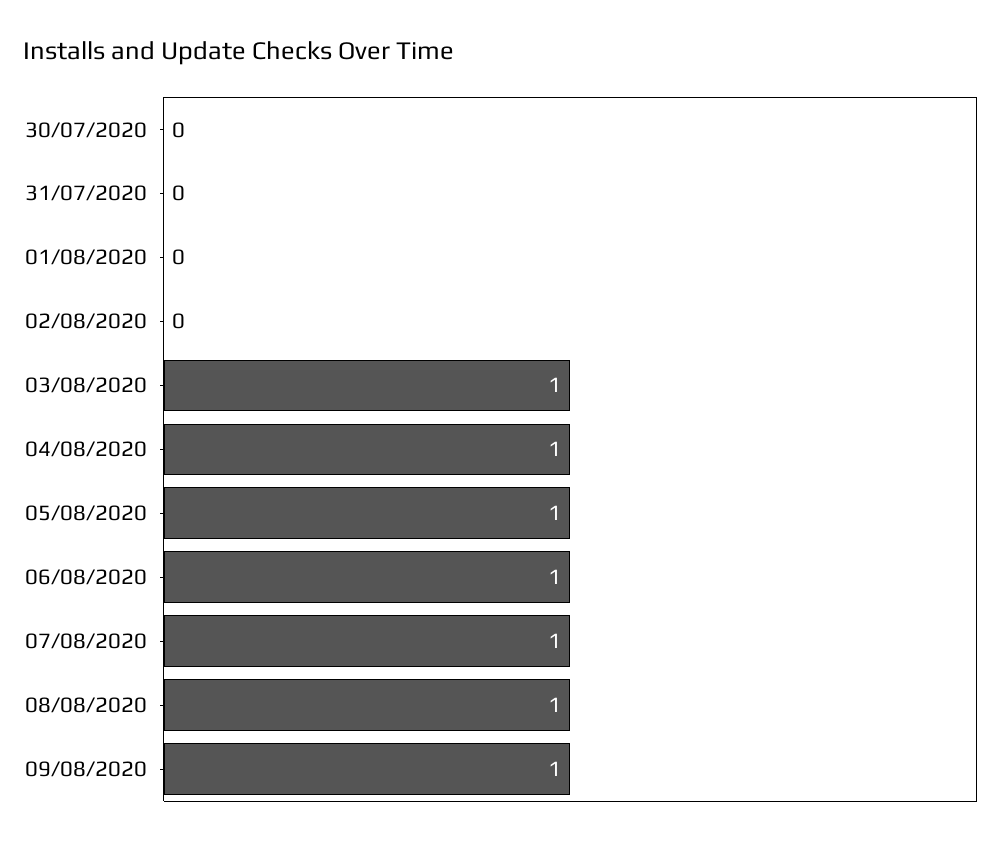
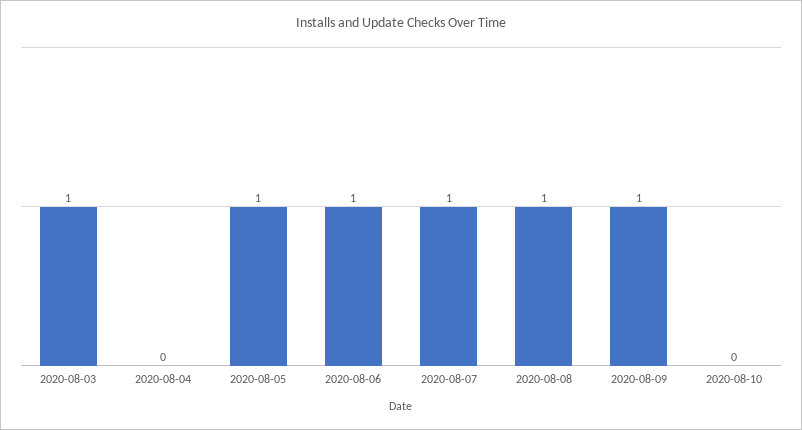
30/07/2020: 0 -> none
31/07/2020: 0 -> none
01/08/2020: 0 -> none
02/08/2020: 0 -> none
04/08/2020: 1 -> 0
2020-08-10: none -> 0

